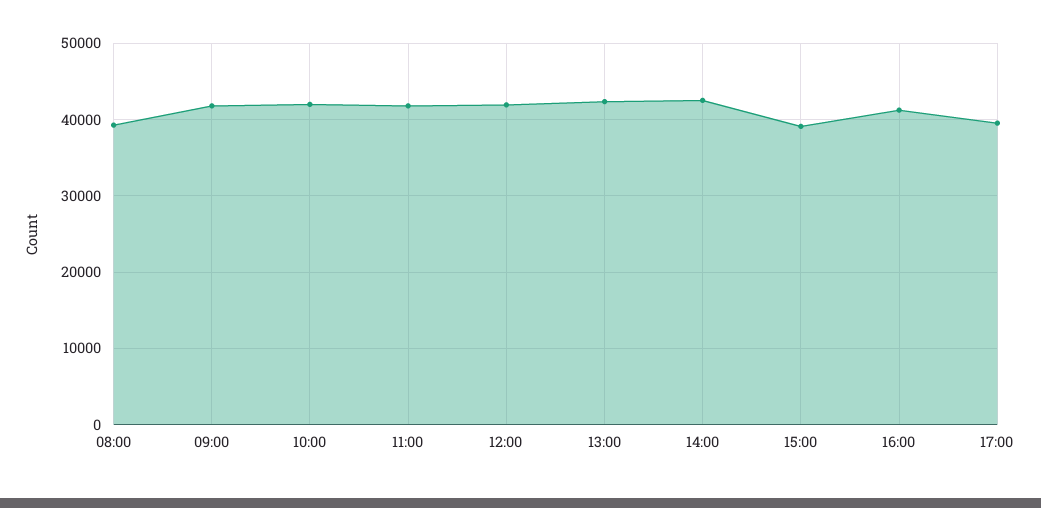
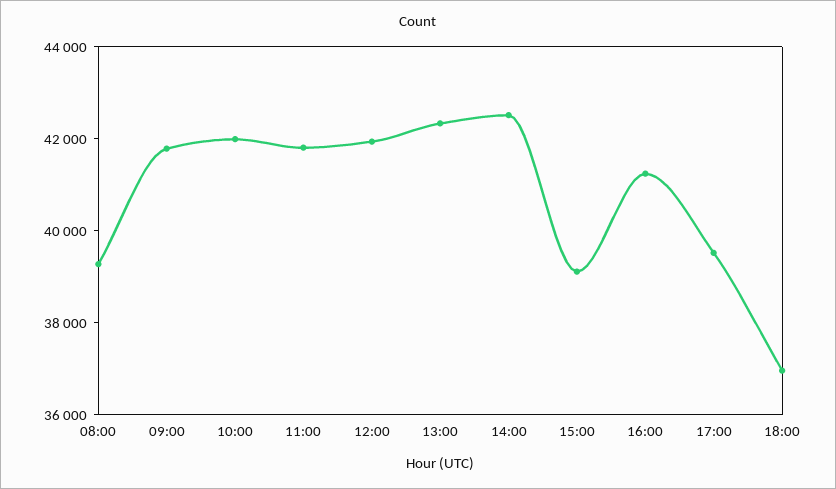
18:00: none -> 37000

